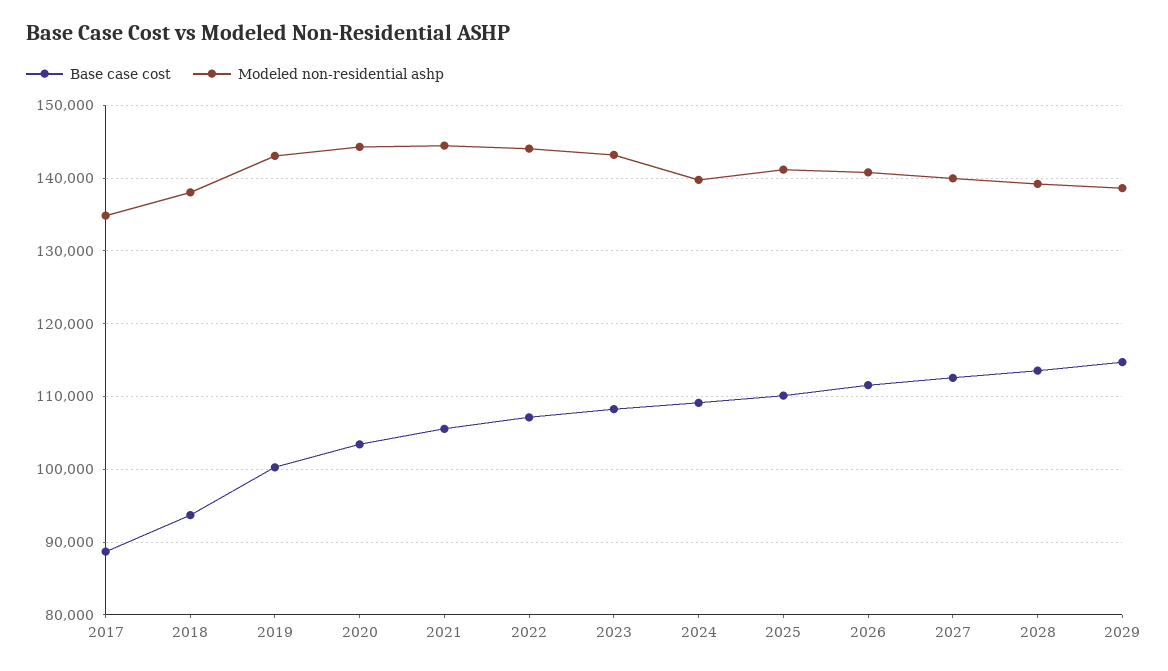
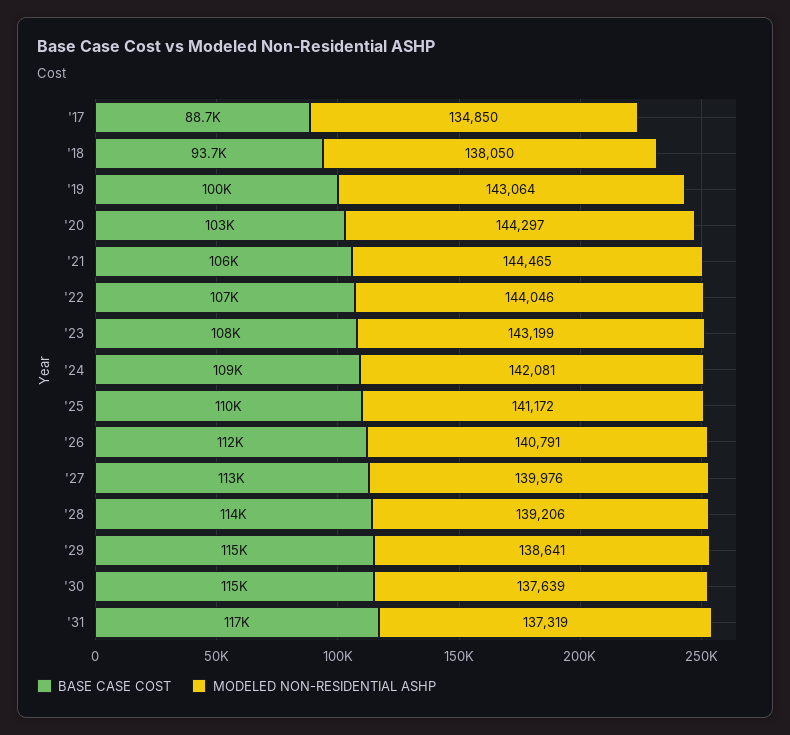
Modeled non-residential ashp, 2024: 140000 -> 142081
Base case cost, '30: none -> 115000
Modeled non-residential ashp, '30: none -> 137639
Base case cost, '31: none -> 117000
Modeled non-residential ashp, '31: none -> 137319

